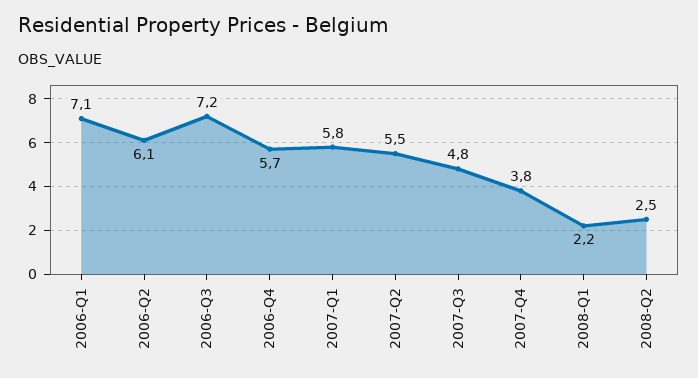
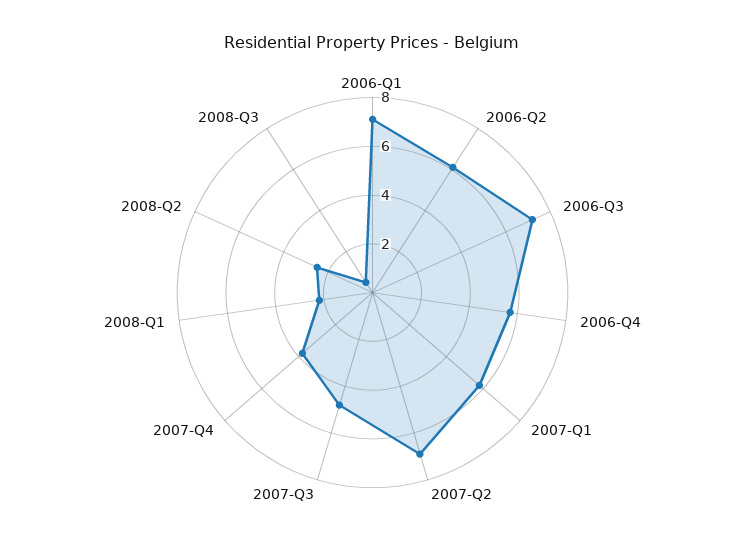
2007-Q2: 5.5 -> 7
2008-Q3: none -> 0.5

